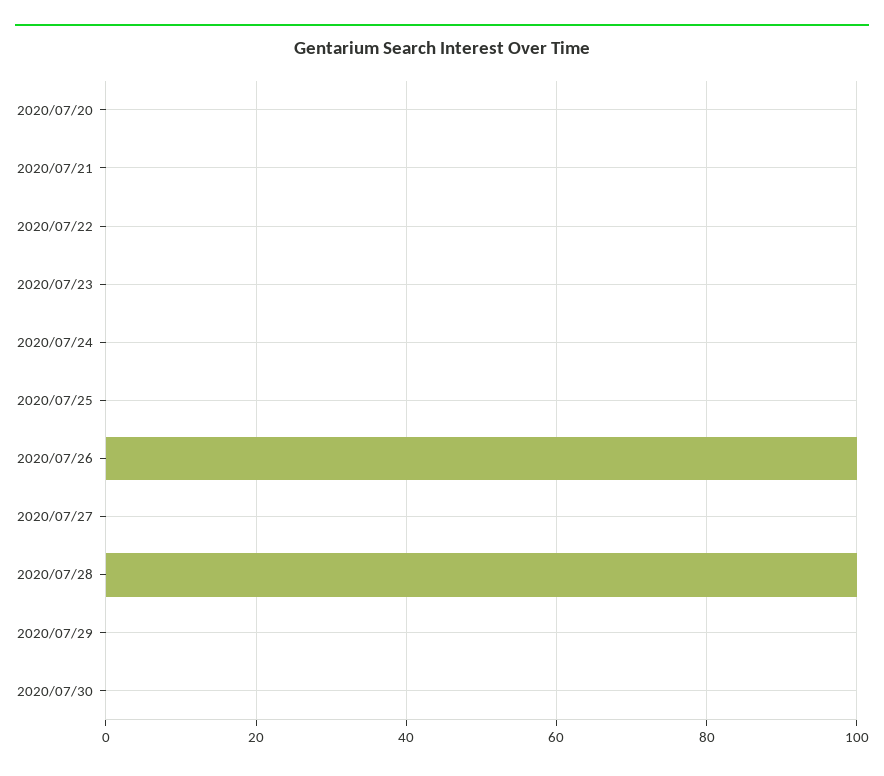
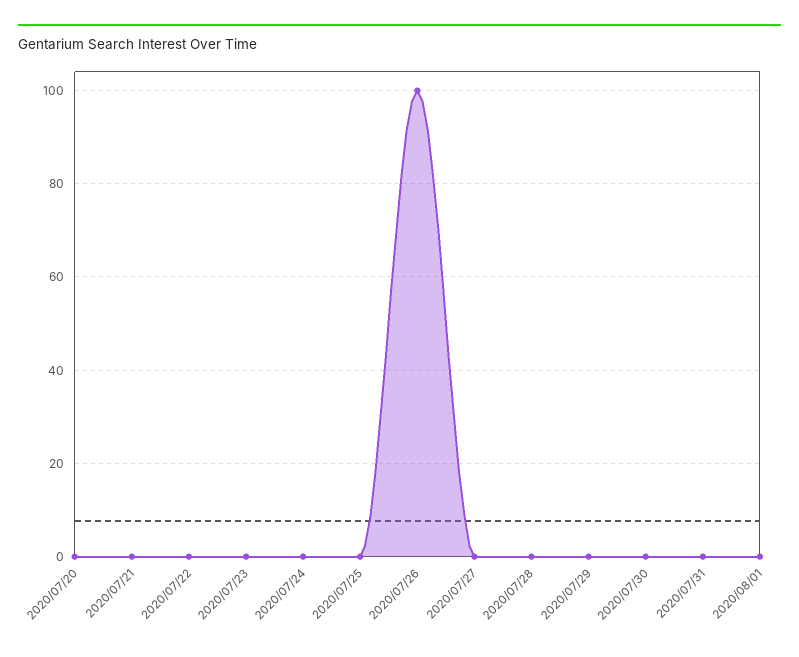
2020/07/28: 100 -> 0
2020/07/31: none -> 0
2020/08/01: none -> 0

